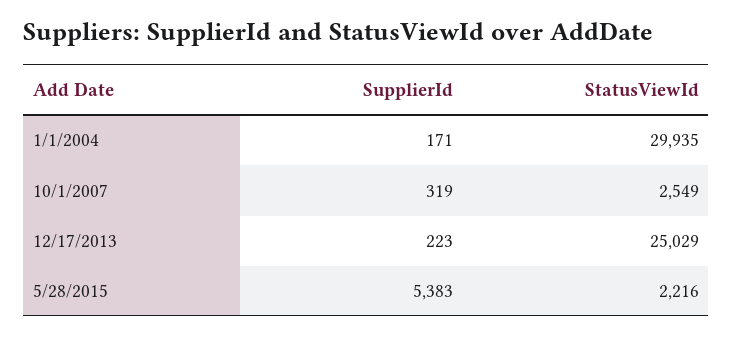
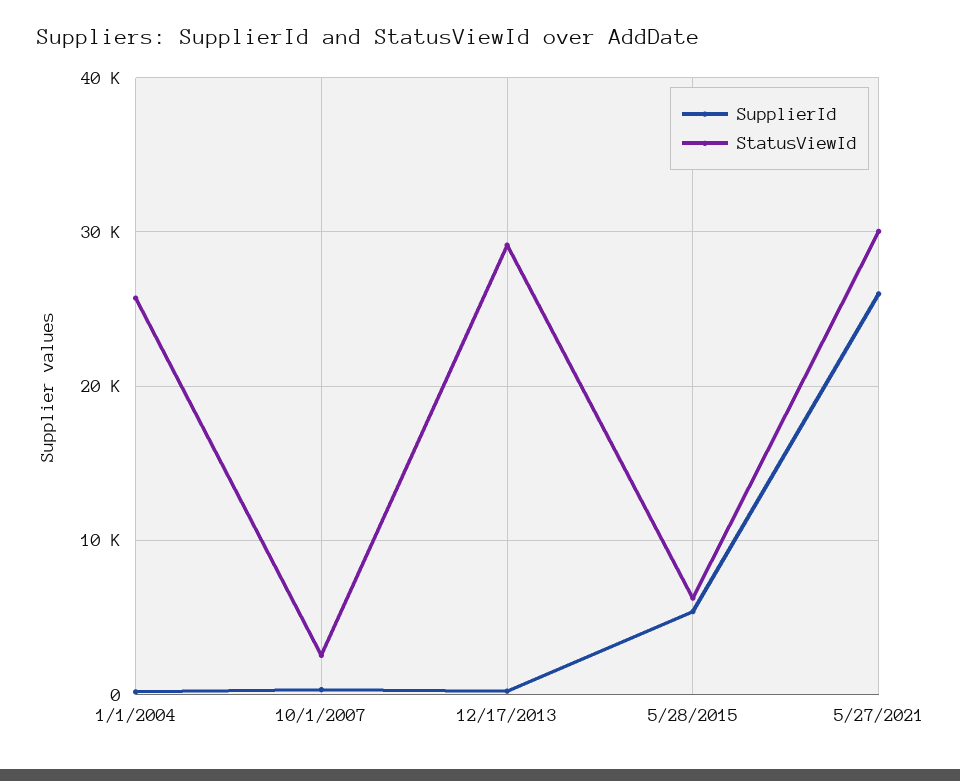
StatusViewId, 1/1/2004: 29935 -> 26000
StatusViewId, 12/17/2013: 25029 -> 29000
StatusViewId, 5/28/2015: 2216 -> 6000
SupplierId, 5/27/2021: none -> 26000
StatusViewId, 5/27/2021: none -> 30000

